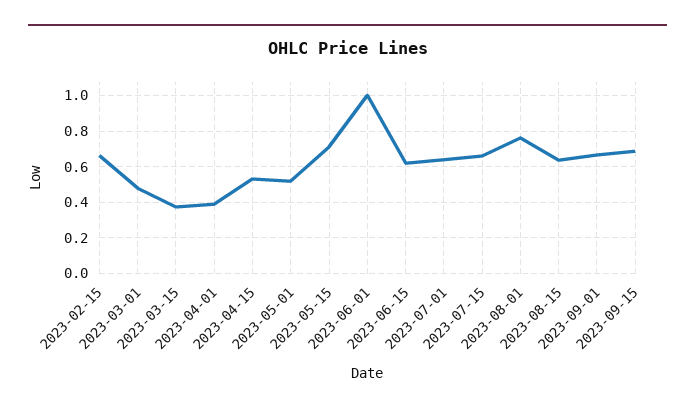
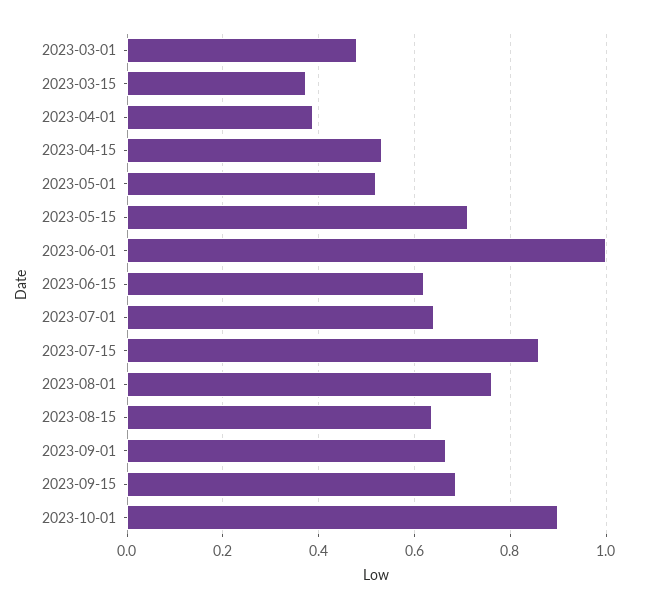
2023-02-15: 0.65 -> none
2023-07-15: 0.65 -> 0.86
2023-10-01: none -> 0.9

